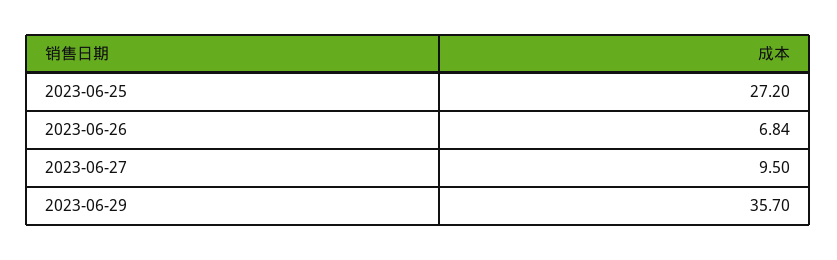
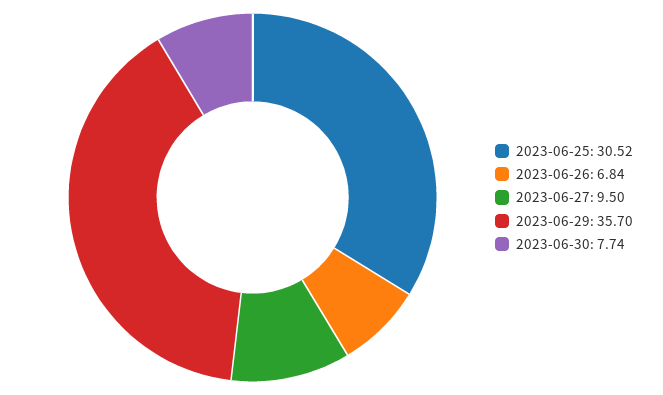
2023-06-25: 27.2 -> 30.52
2023-06-30: none -> 7.74

